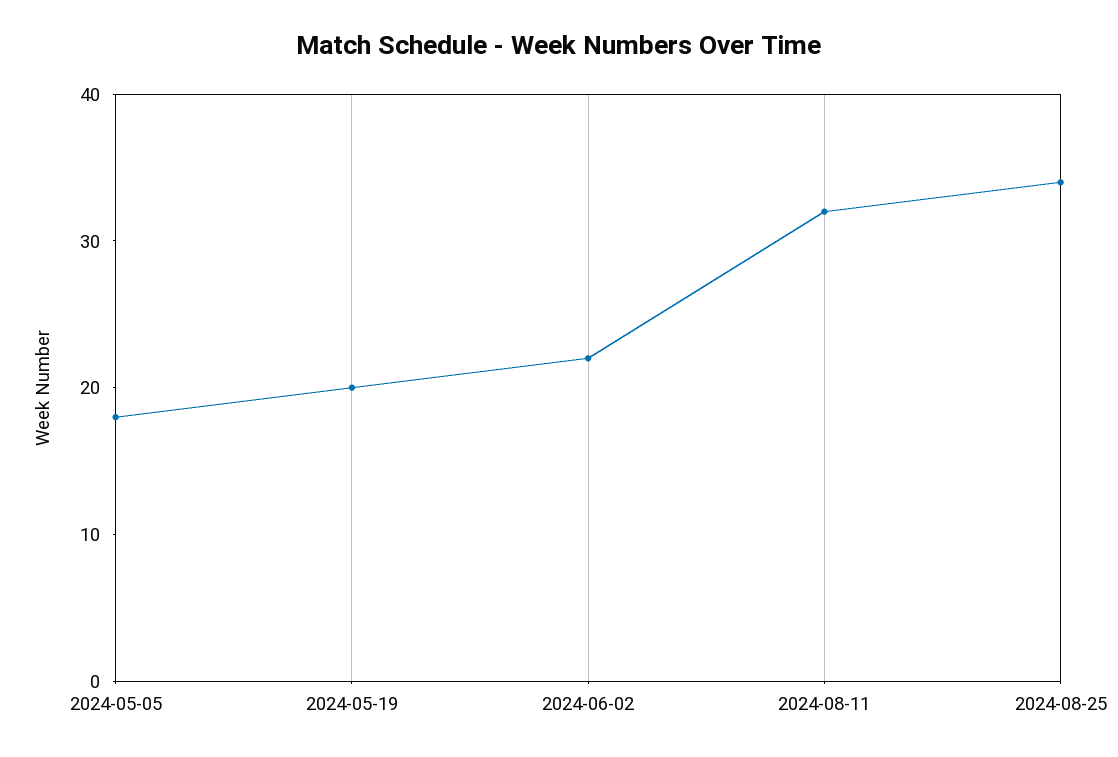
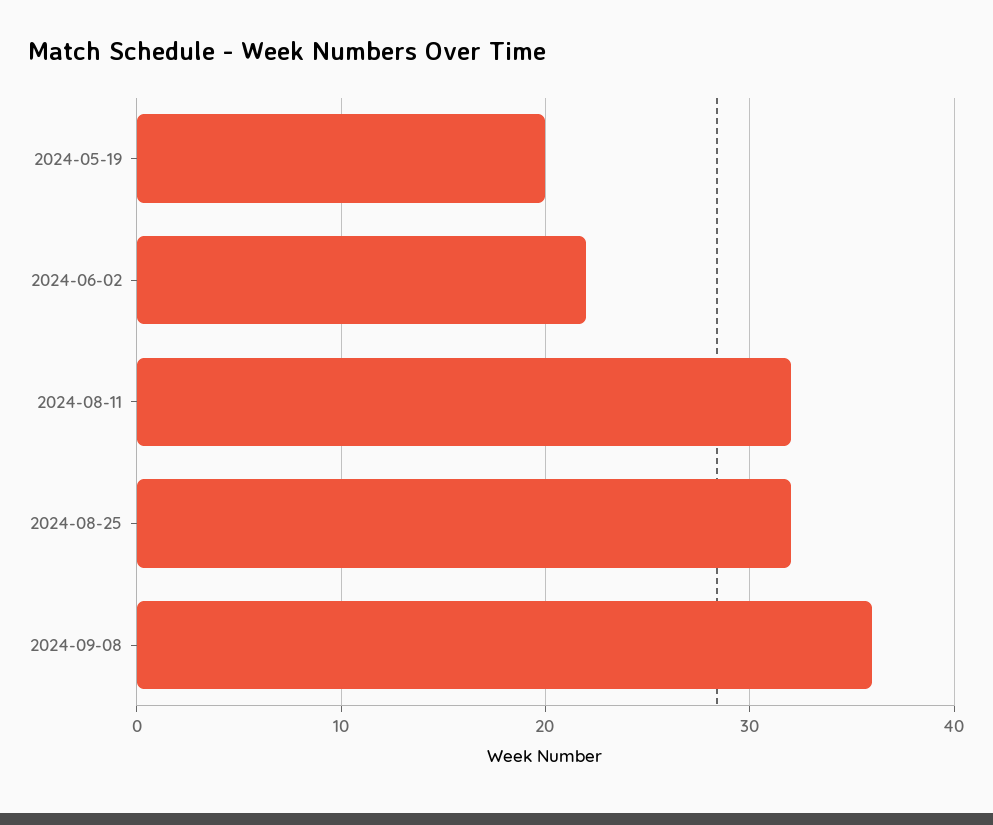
2024-05-05: 18 -> none
2024-08-25: 34 -> 32
2024-09-08: none -> 36

